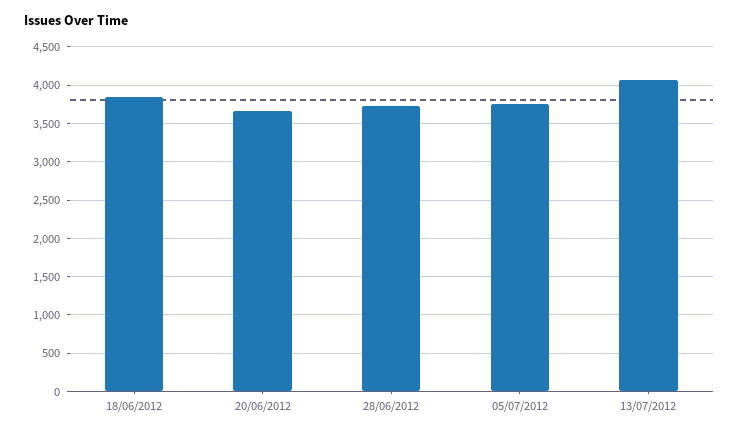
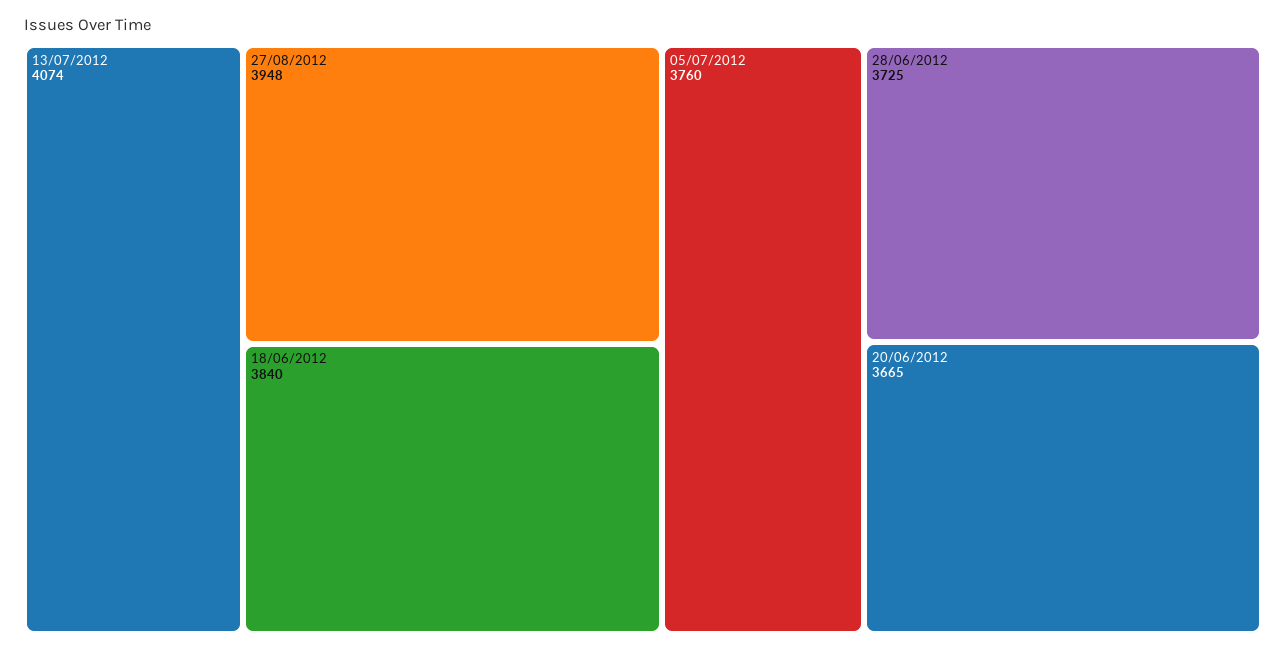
27/08/2012: none -> 3948

